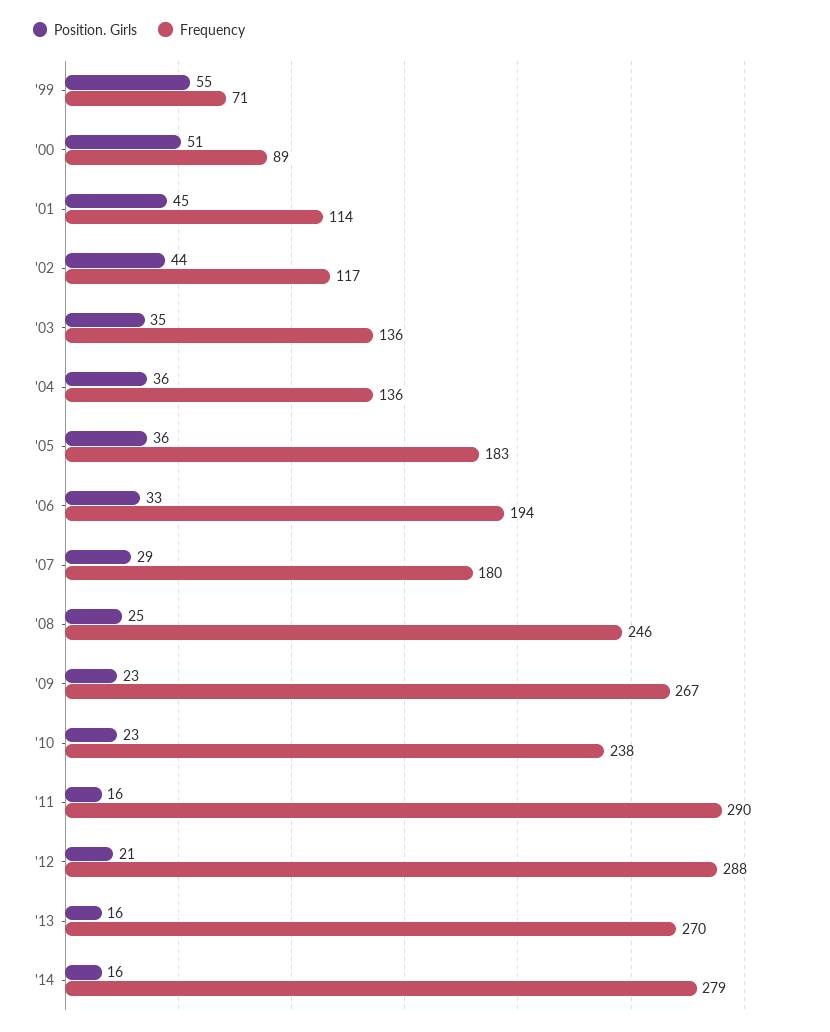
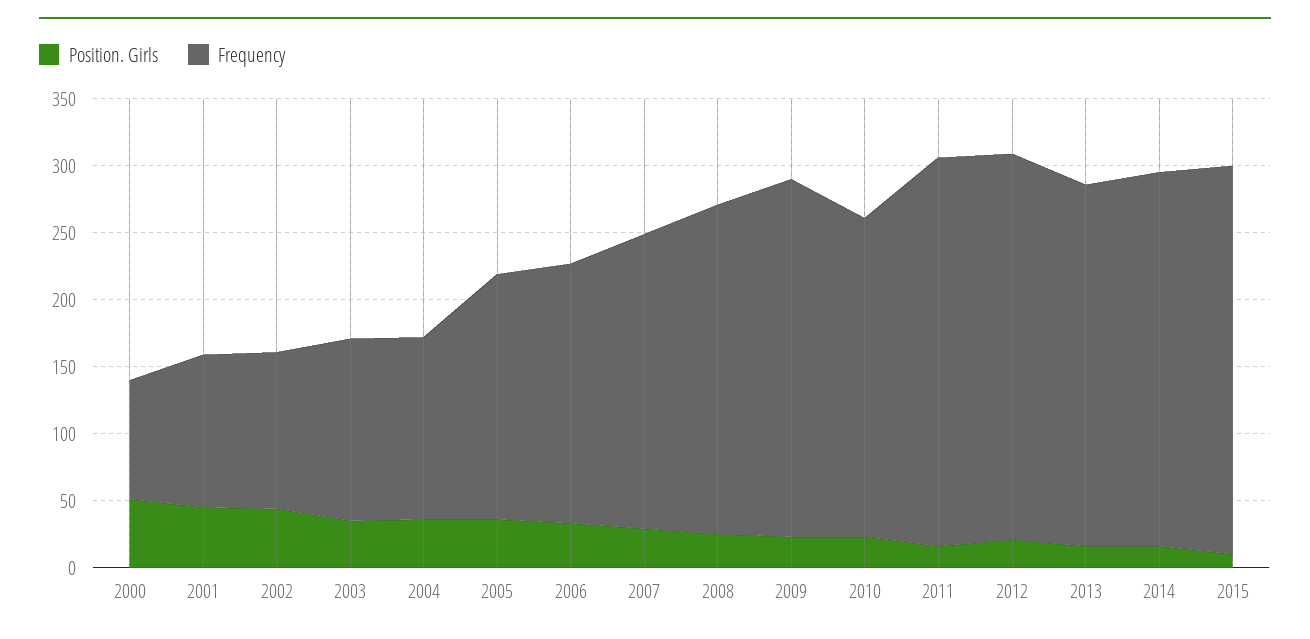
Position. Girls, '99: 55 -> none
Frequency, '99: 71 -> none
Frequency, '07: 180 -> 220
Position. Girls, 2015: none -> 10
Frequency, 2015: none -> 290

